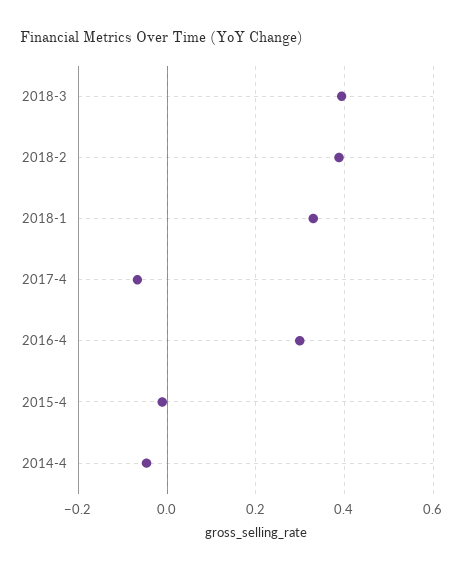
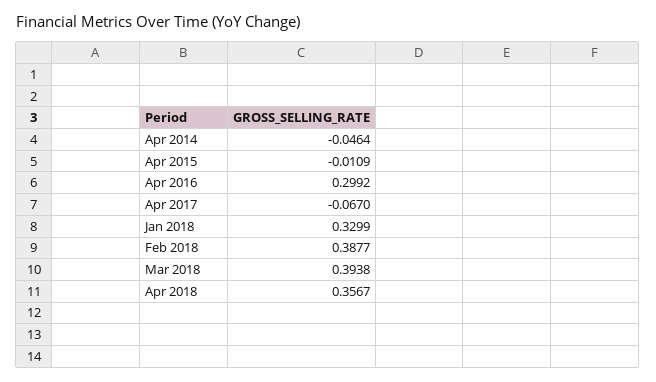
Apr 2018: none -> 0.3567

